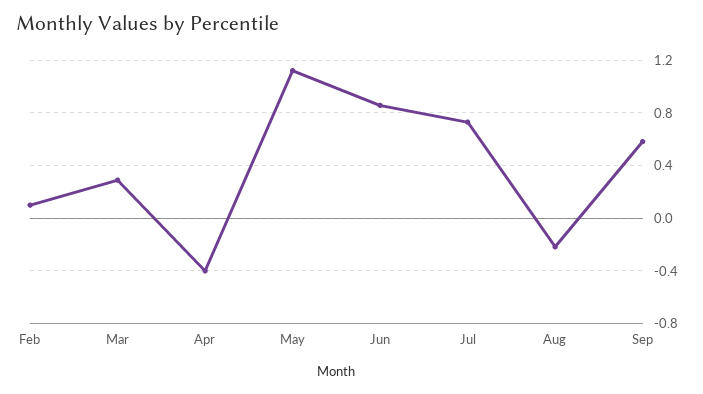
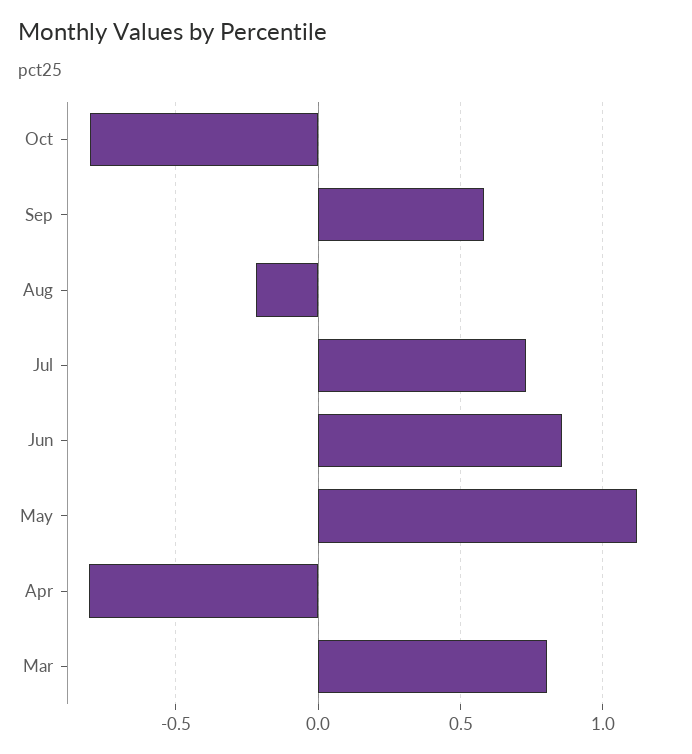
Feb: 0.1 -> none
Mar: 0.3 -> 0.8
Apr: -0.4 -> -0.8
Oct: none -> -0.8

